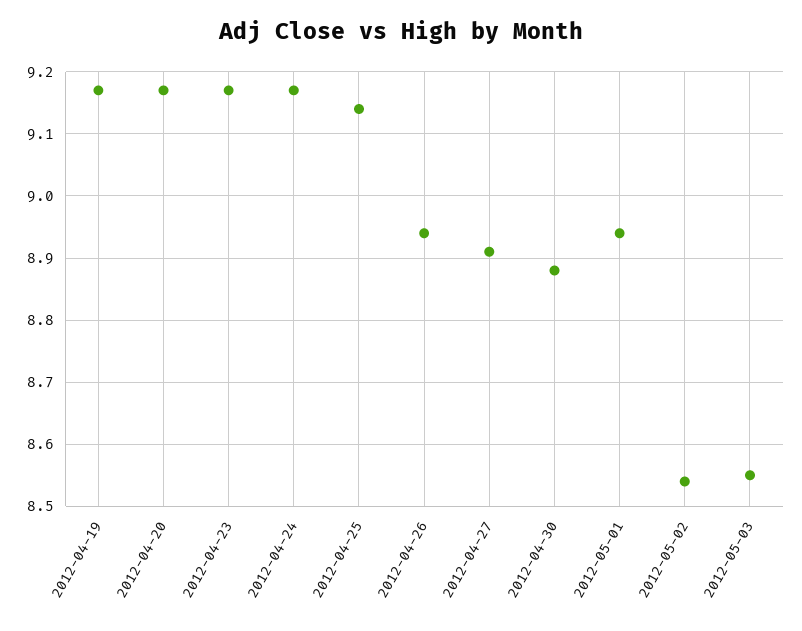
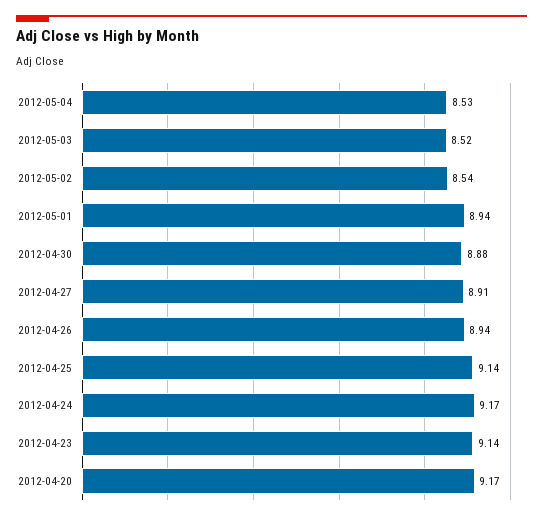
2012-04-19: 9.17 -> none
2012-04-23: 9.17 -> 9.14
2012-05-03: 8.55 -> 8.52
2012-05-04: none -> 8.53

